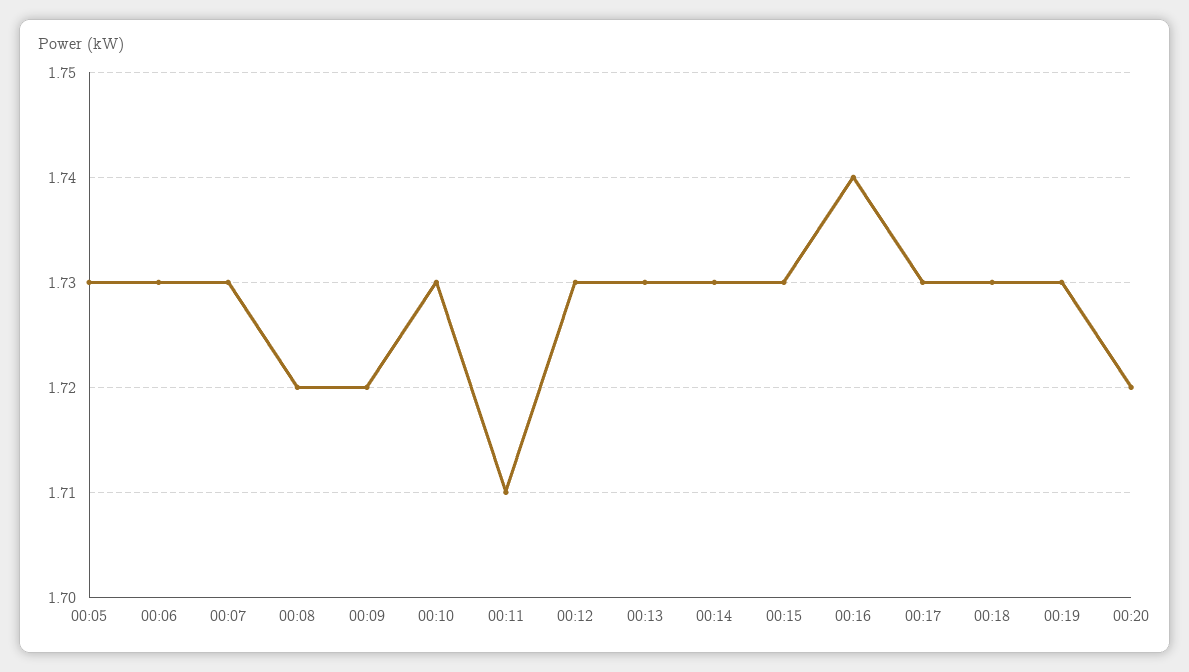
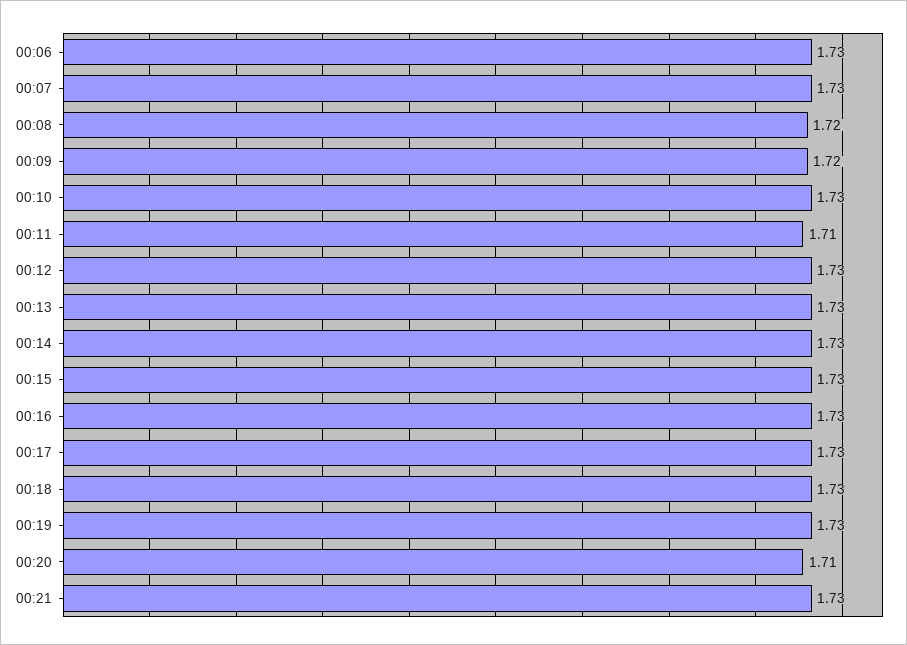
00:05: 1.73 -> none
00:16: 1.74 -> 1.73
00:20: 1.72 -> 1.71
00:21: none -> 1.73

